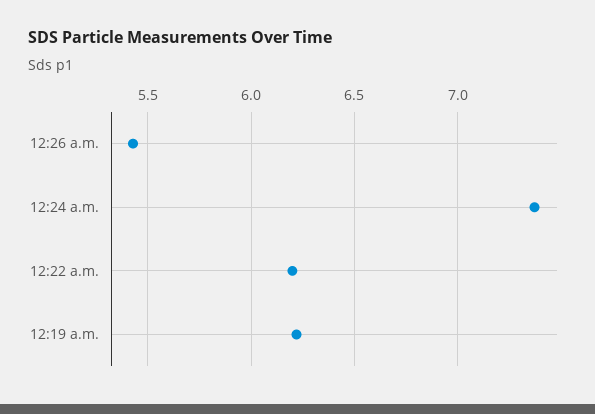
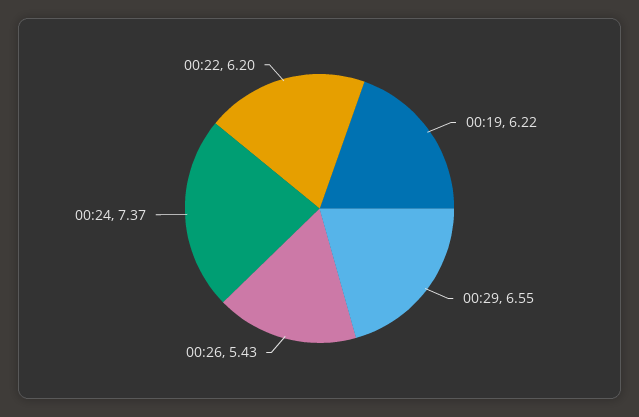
00:29: none -> 6.55

